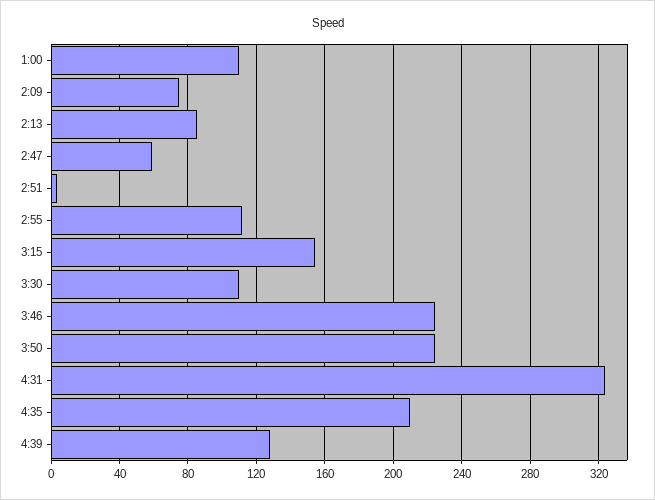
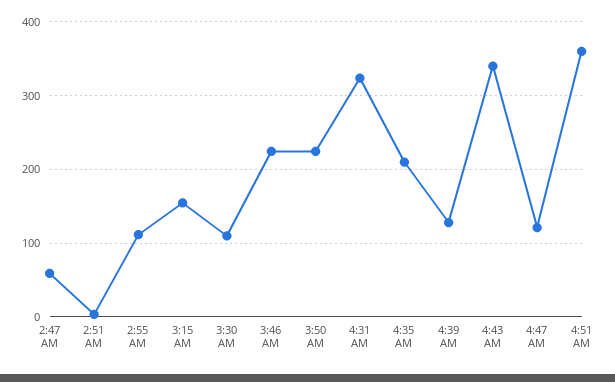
1:00: 110 -> none
2:09: 75 -> none
2:13: 85 -> none
4:43 AM: none -> 340
4:47 AM: none -> 120
4:51 AM: none -> 360

